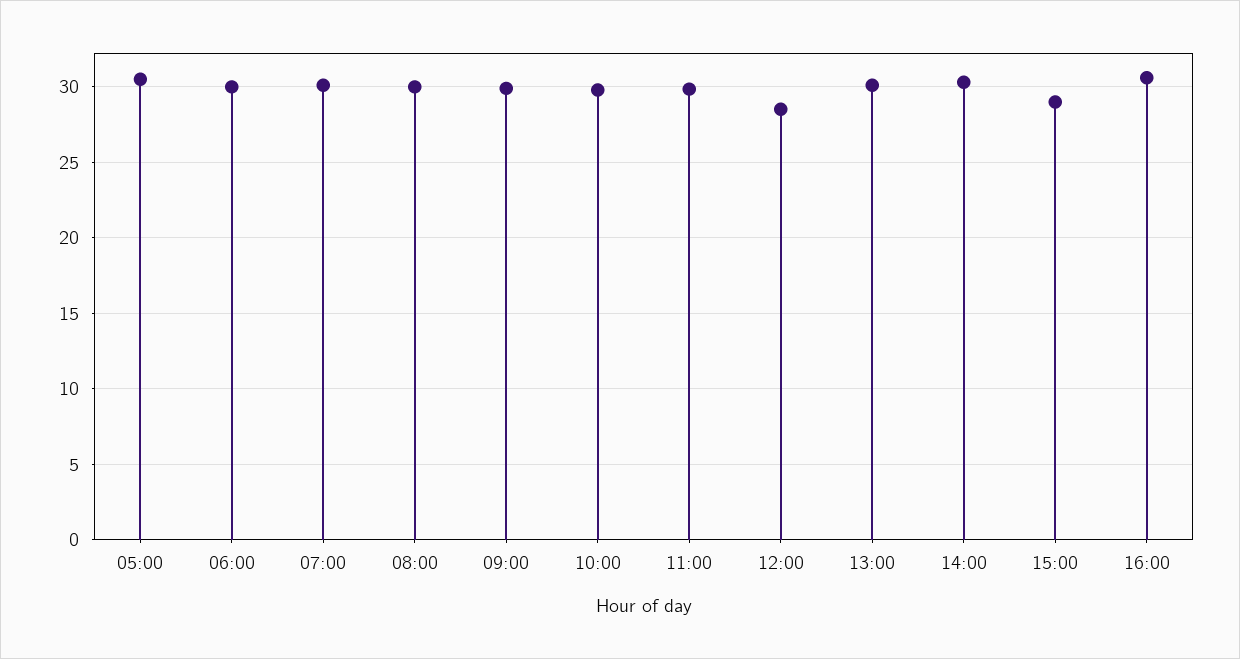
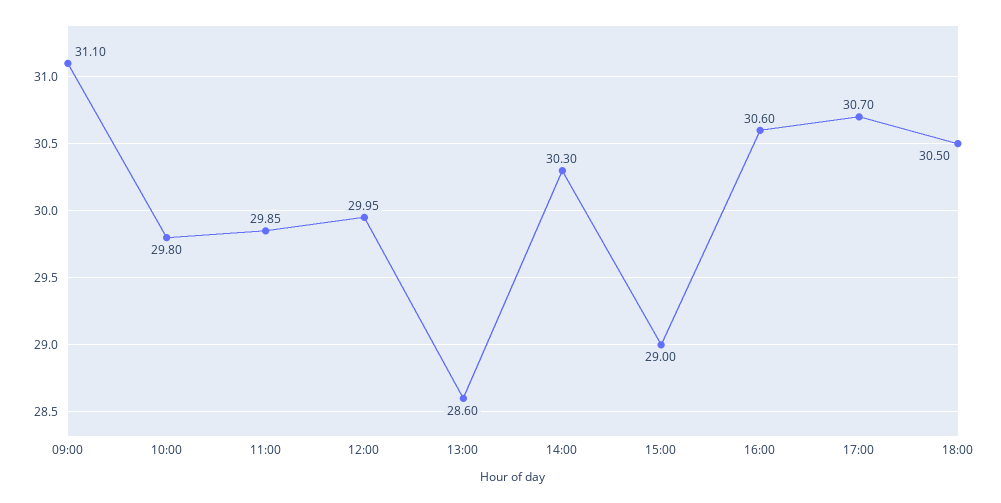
05:00: 30.5 -> none
06:00: 30 -> none
07:00: 30 -> none
08:00: 30 -> none
09:00: 30 -> 31.1
12:00: 28.5 -> 29.95
13:00: 30 -> 28.6
17:00: none -> 30.7
18:00: none -> 30.5

